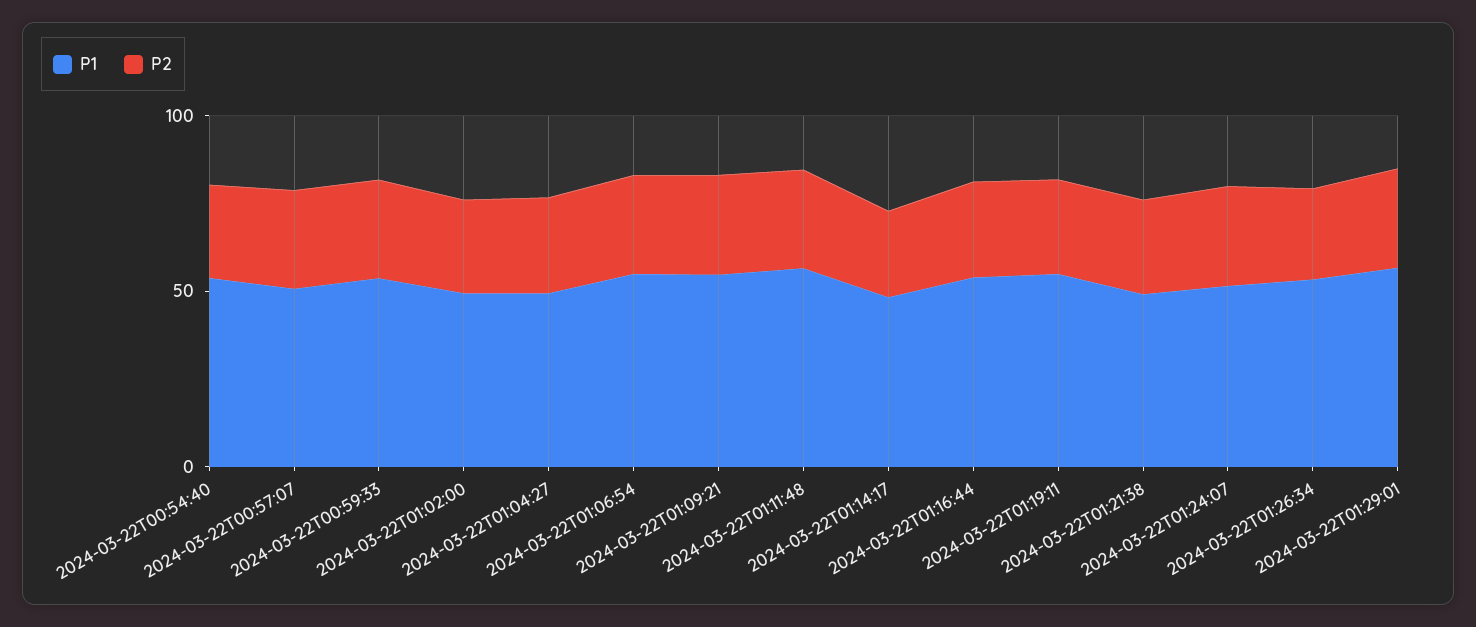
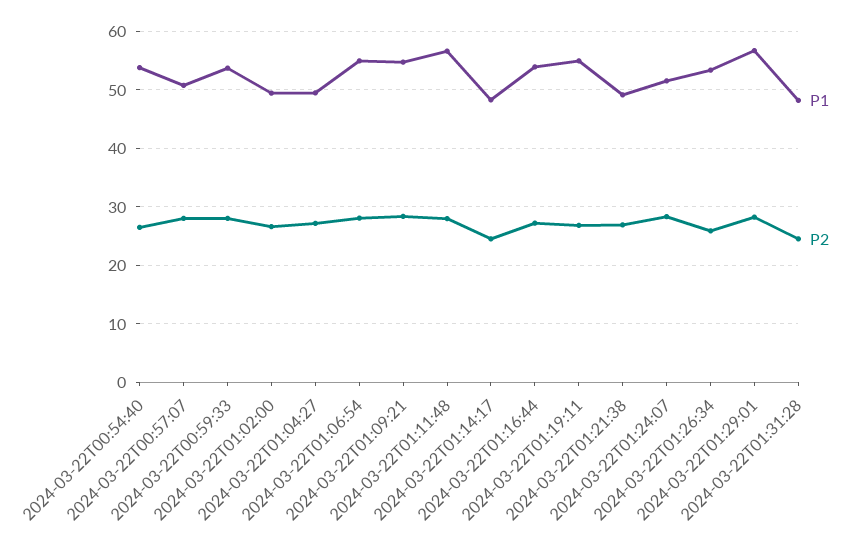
P1, 2024-03-22T01:31:28: none -> 48
P2, 2024-03-22T01:31:28: none -> 24

